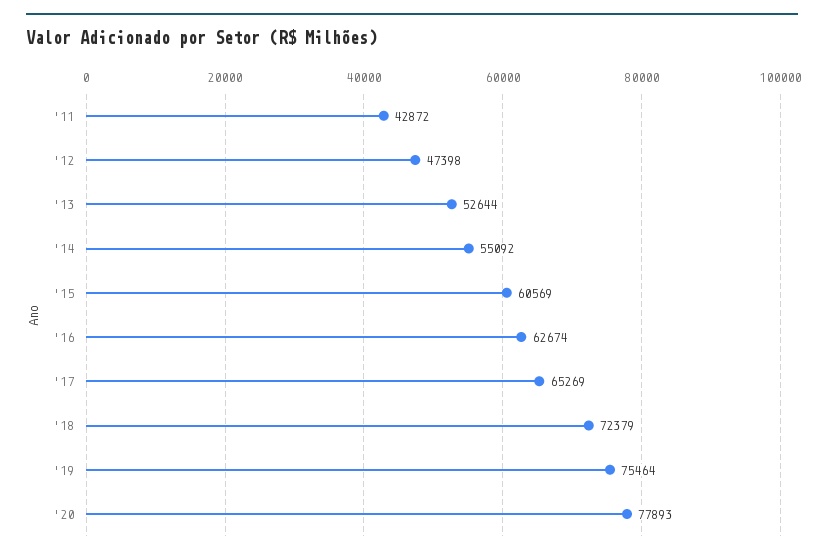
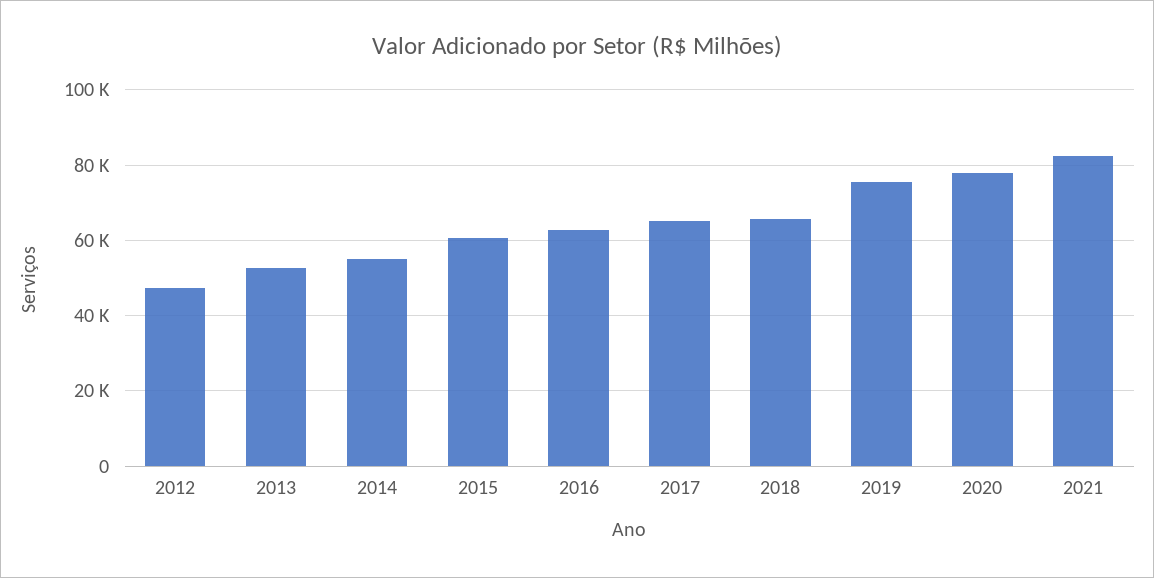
'11: 42872 -> none
'18: 72379 -> 66000
2021: none -> 82000

